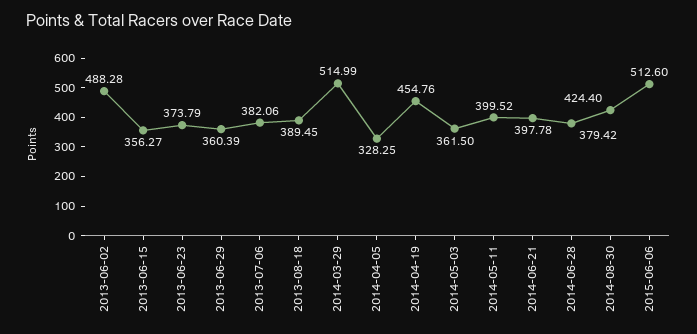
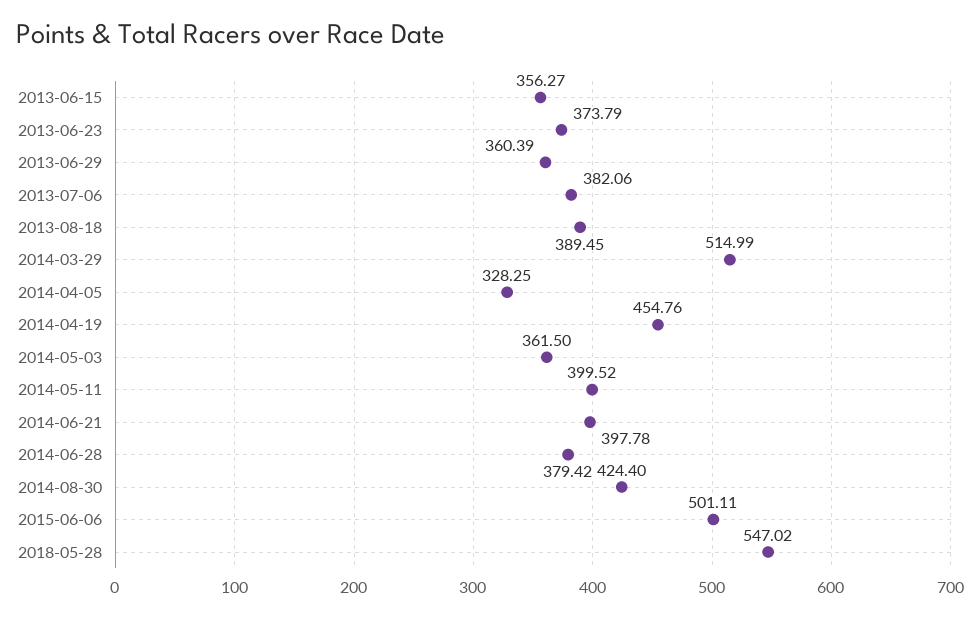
2013-06-02: 488.28 -> none
2015-06-06: 512.6 -> 501.11
2018-05-28: none -> 547.02

